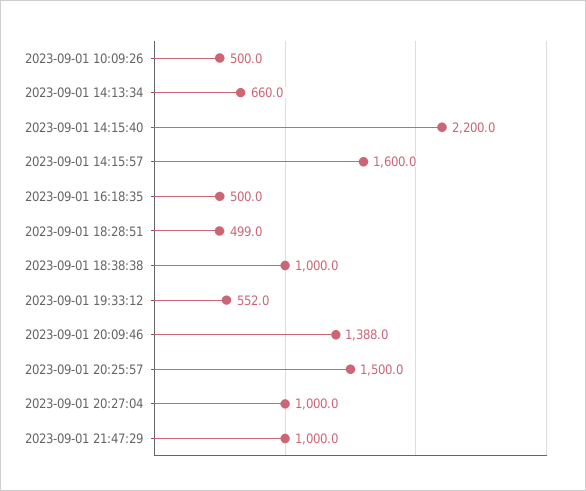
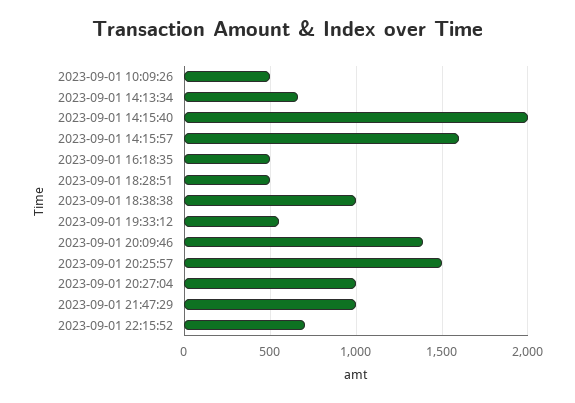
2023-09-01 14:15:40: 2200 -> 2000
2023-09-01 22:15:52: none -> 700

